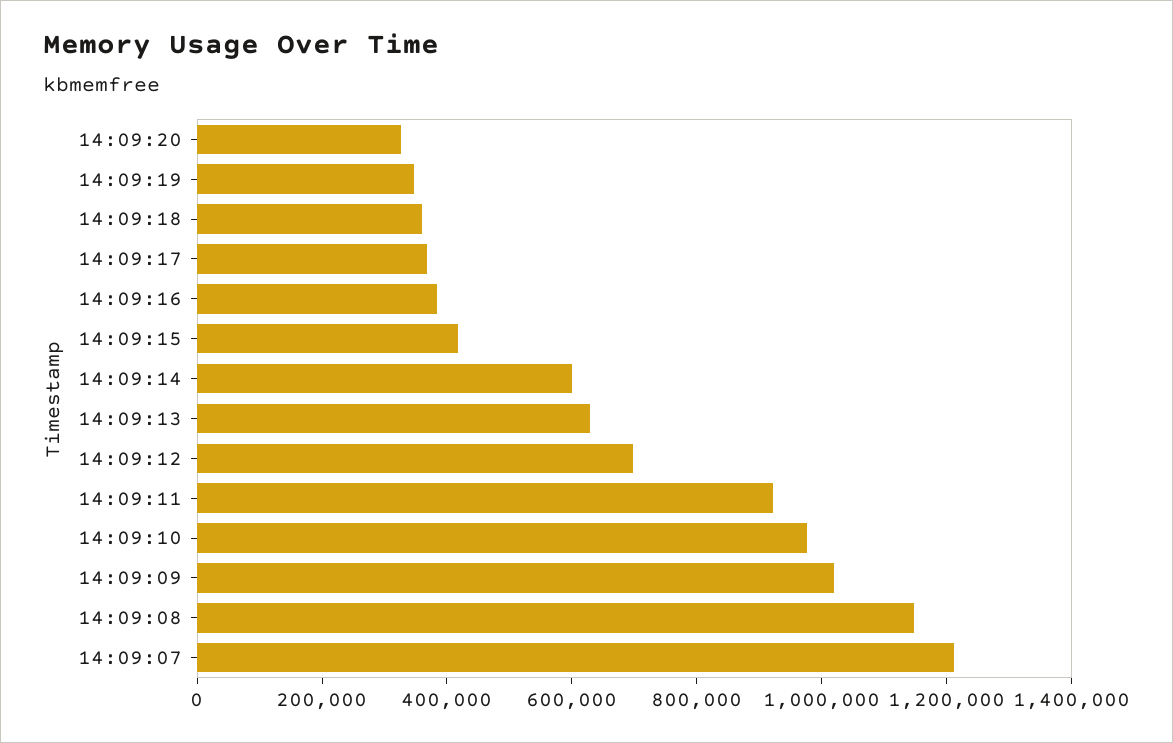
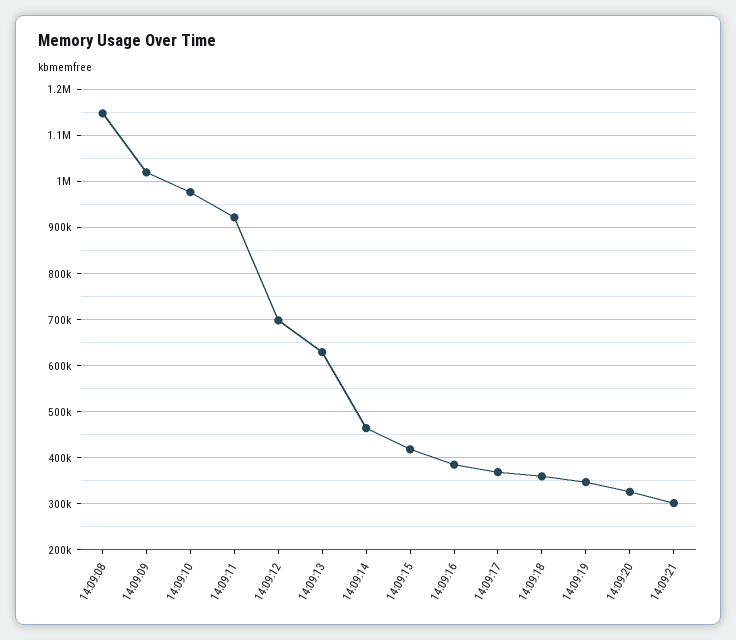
14:09:14: 600000 -> 460000
14:09:07: 1200000 -> none
14:09:21: none -> 300000

